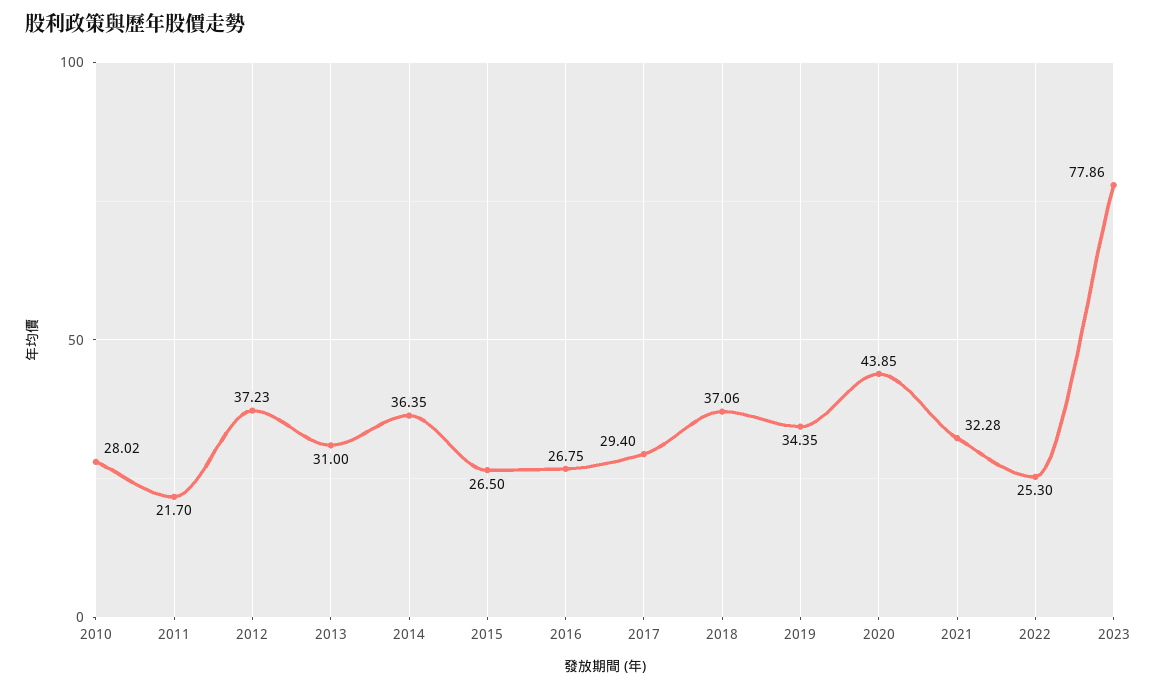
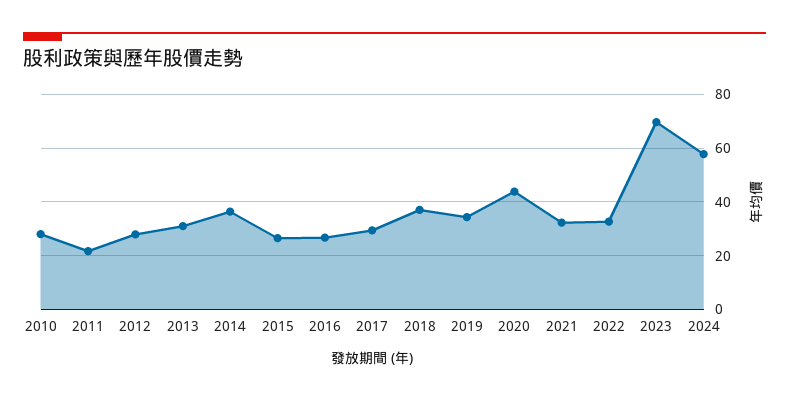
2012: 37.23 -> 27.5
2022: 25.3 -> 32.5
2023: 77.86 -> 70
2024: none -> 57.5

